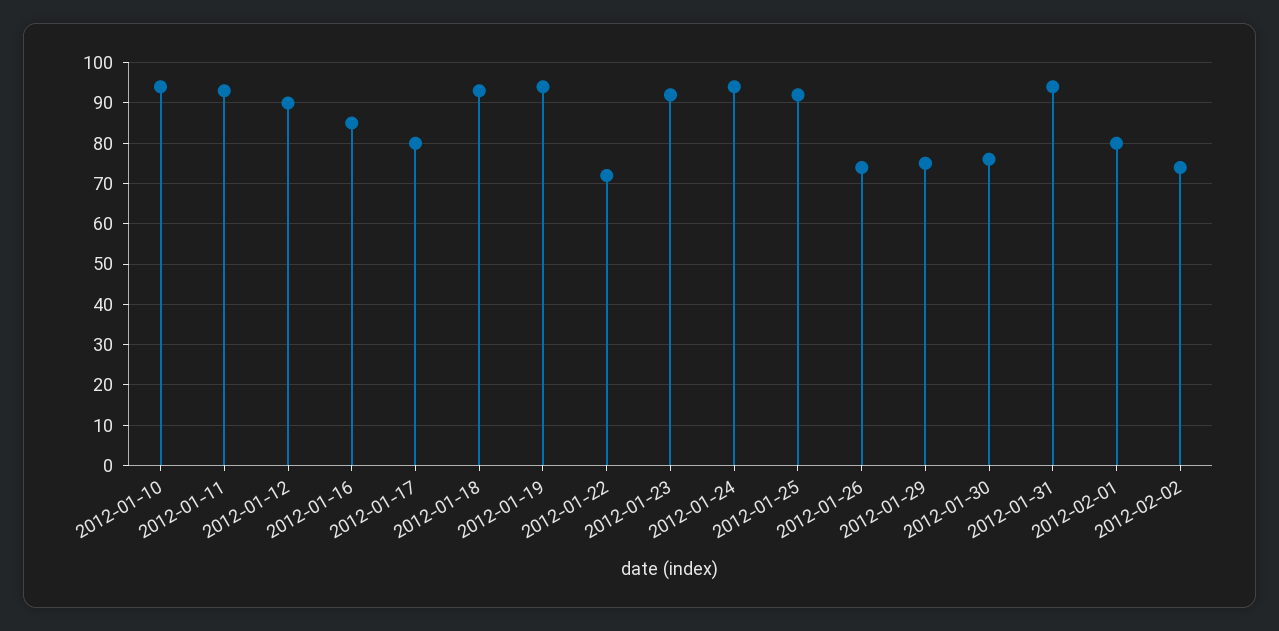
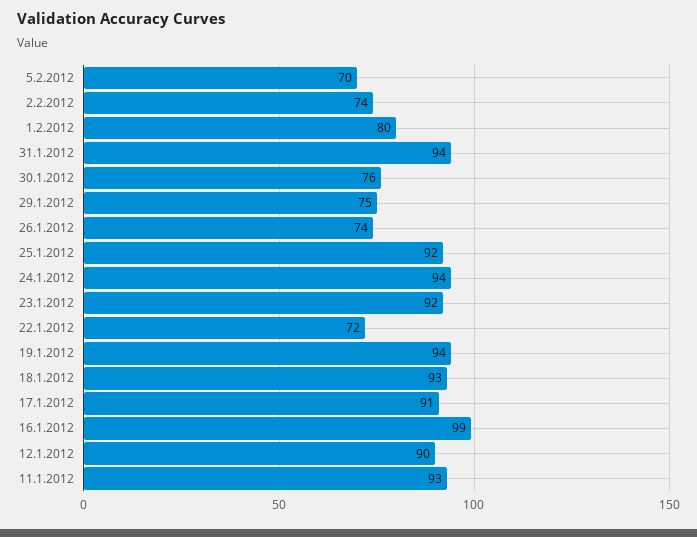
2012-01-10: 95 -> none
2012-01-16: 85 -> 99
2012-01-17: 80 -> 91
5.2.2012: none -> 70

